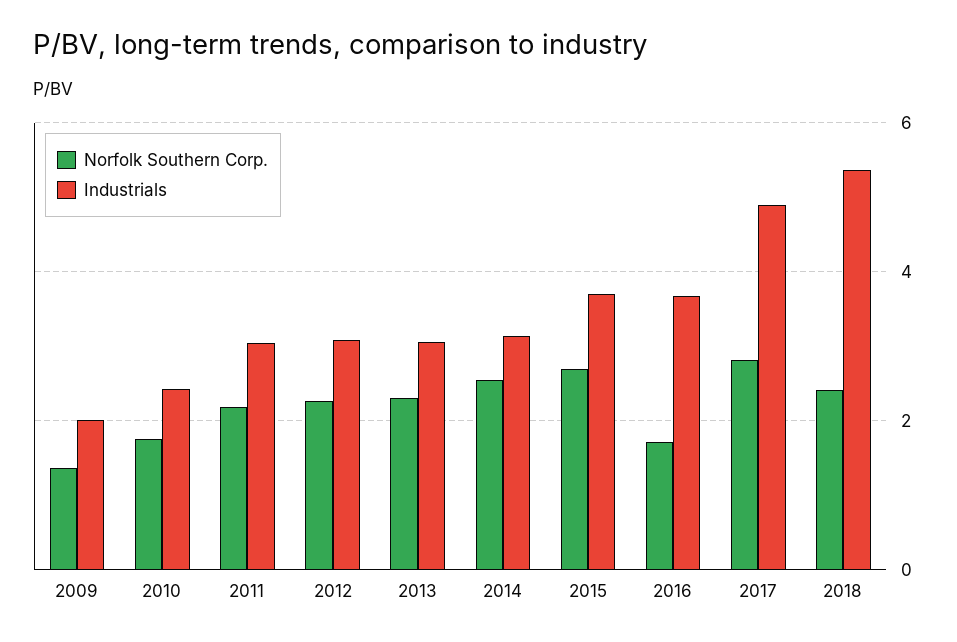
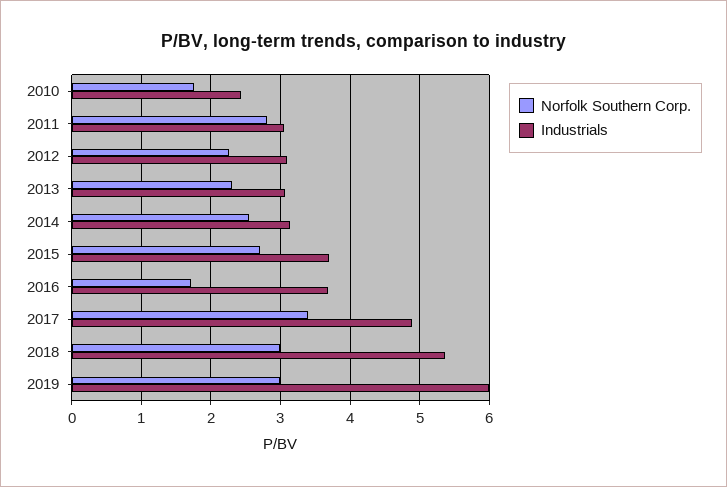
Norfolk Southern Corp., 2009: 1.4 -> none
Industrials, 2009: 2 -> none
Norfolk Southern Corp., 2011: 2.2 -> 2.8
Norfolk Southern Corp., 2017: 2.8 -> 3.4
Norfolk Southern Corp., 2018: 2.4 -> 3
Norfolk Southern Corp., 2019: none -> 3
Industrials, 2019: none -> 6

